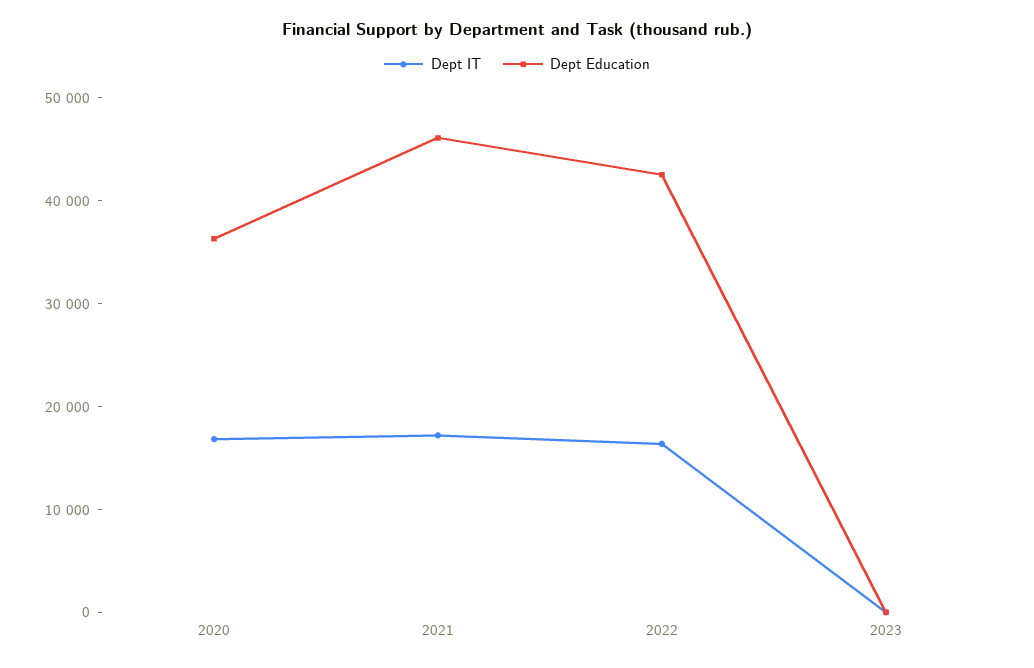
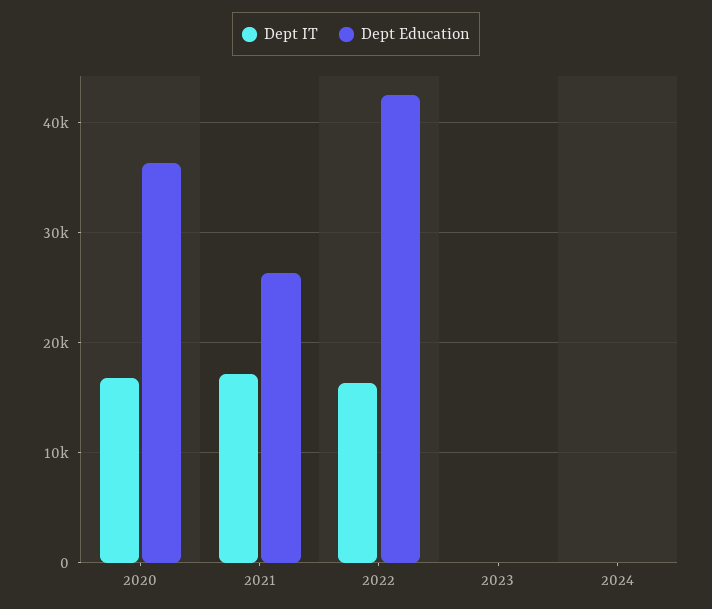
Dept Education, 2021: 46000 -> 26000
Dept IT, 2024: none -> 0
Dept Education, 2024: none -> 0

